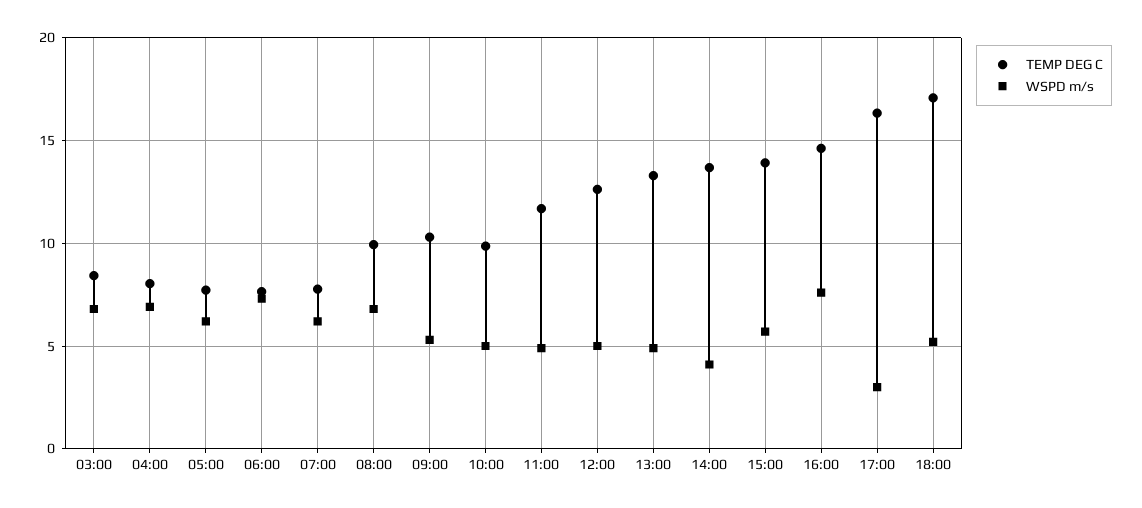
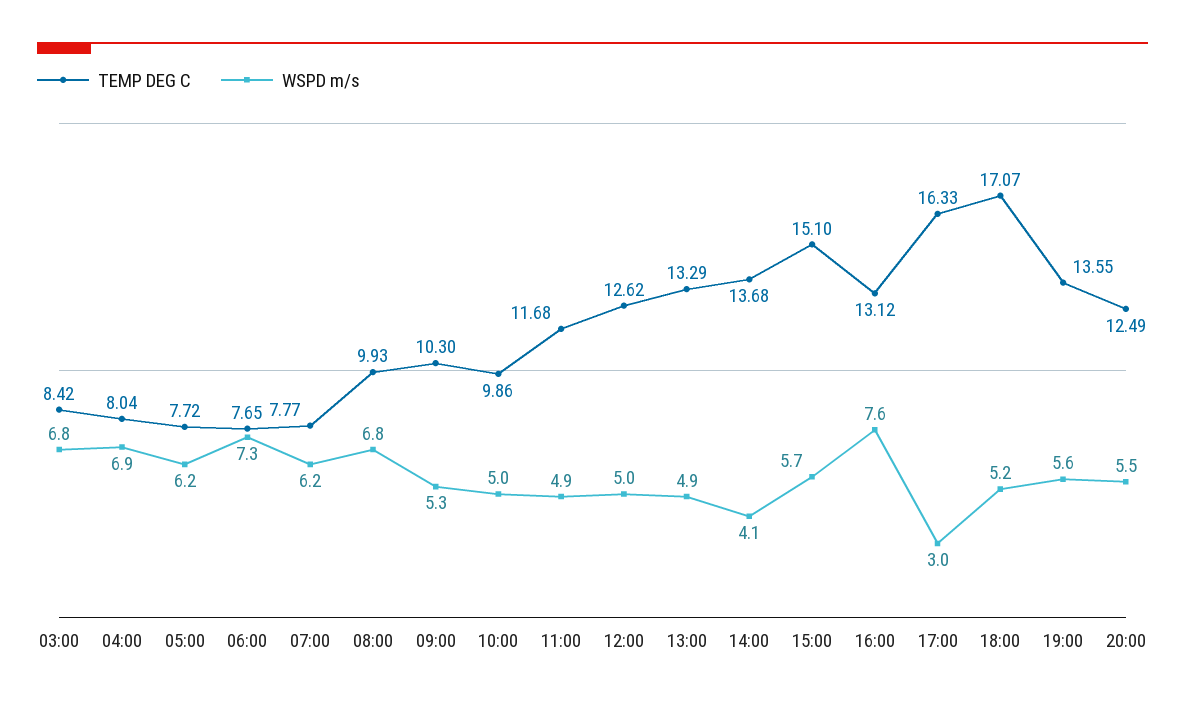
TEMP DEG C, 15:00: 14 -> 15.1
TEMP DEG C, 16:00: 14.5 -> 13.12
TEMP DEG C, 19:00: none -> 13.55
WSPD m/s, 19:00: none -> 5.6
TEMP DEG C, 20:00: none -> 12.49
WSPD m/s, 20:00: none -> 5.5

